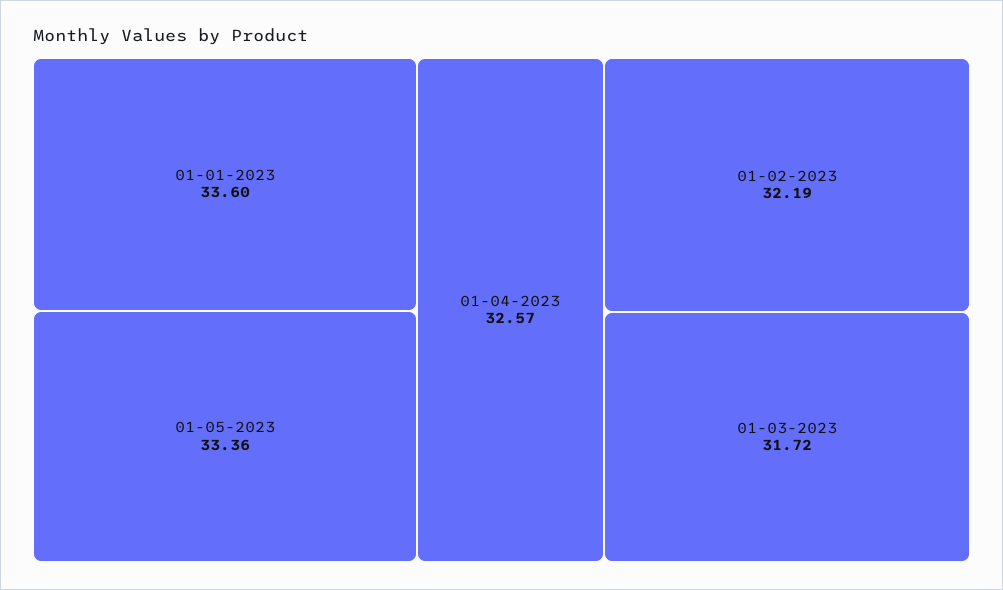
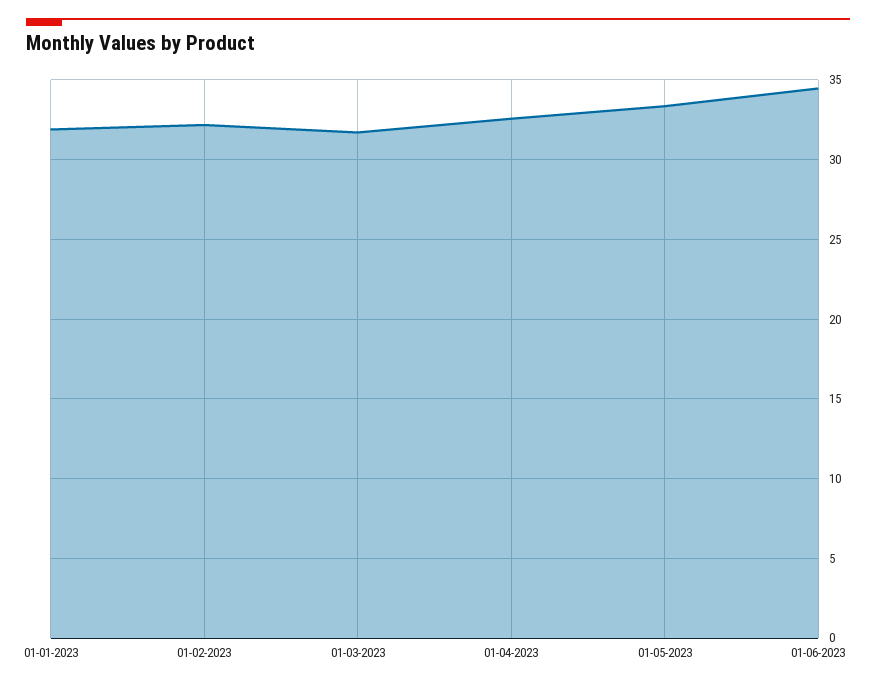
01-01-2023: 33.6 -> 32
01-06-2023: none -> 34.5

